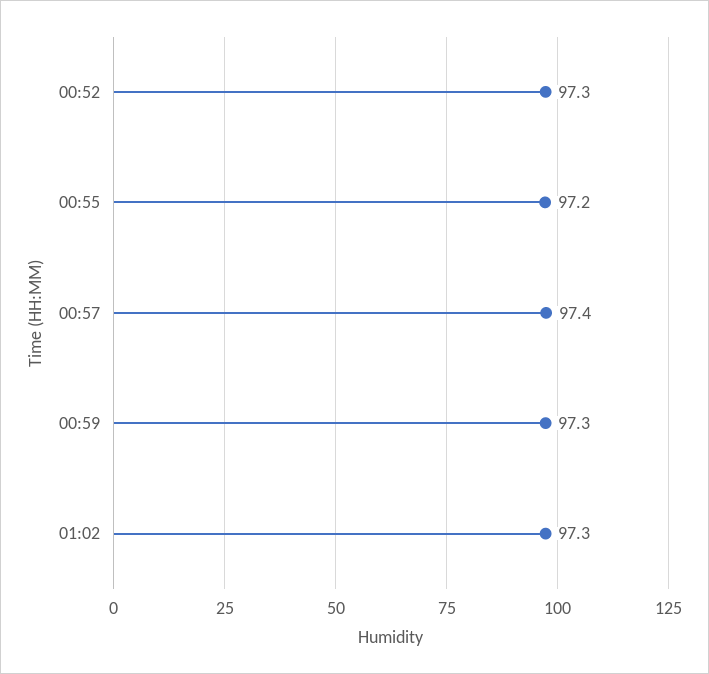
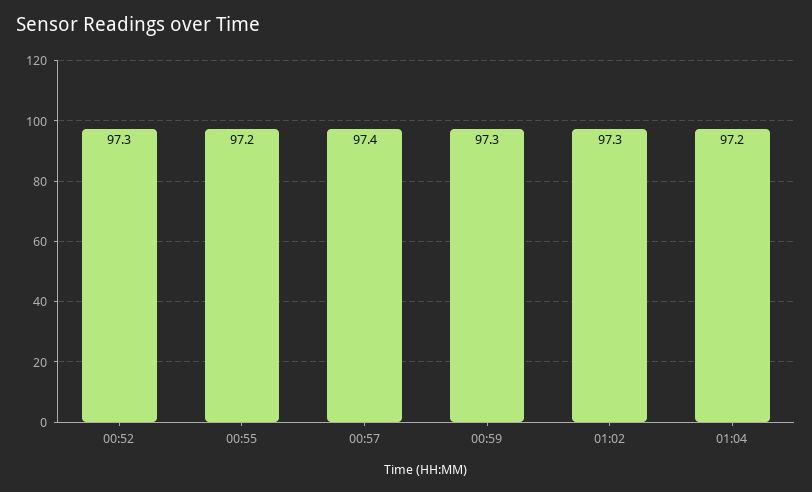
01:04: none -> 97.2

